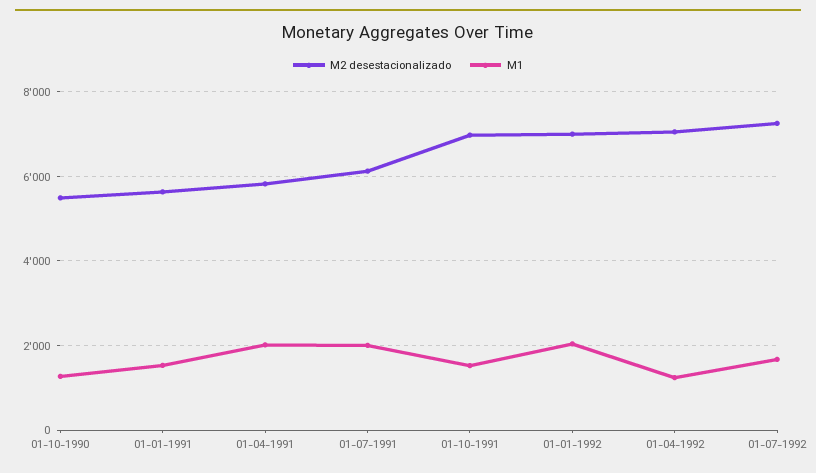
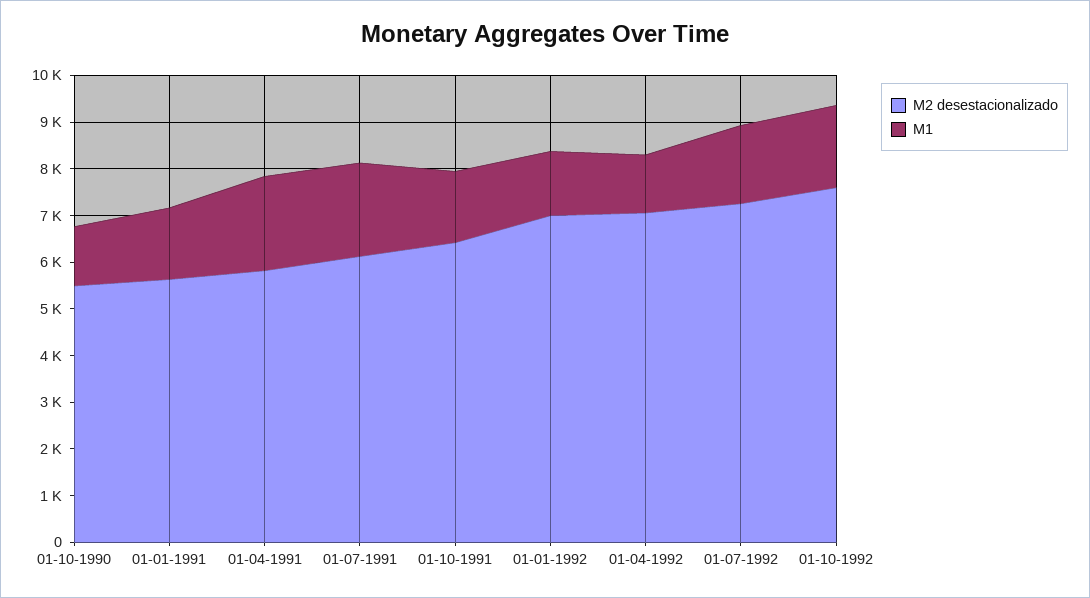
M2 desestacionalizado, 01-10-1991: 7000 -> 6400
M1, 01-01-1992: 2000 -> 1400
M2 desestacionalizado, 01-10-1992: none -> 7600
M1, 01-10-1992: none -> 1800

